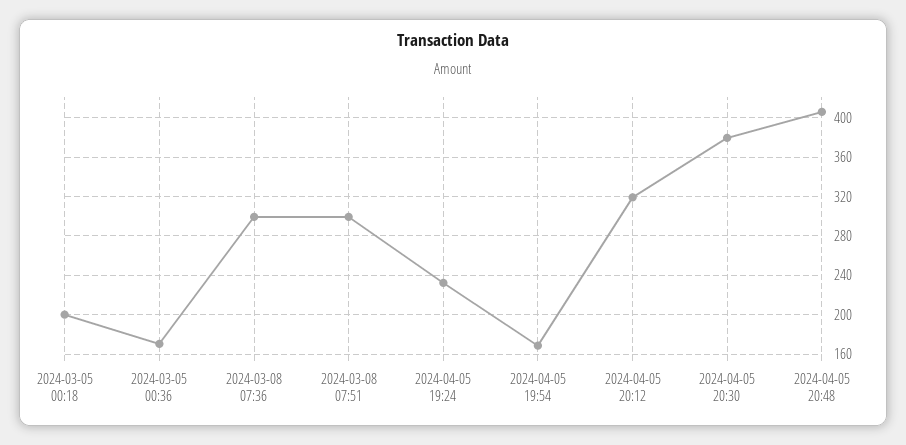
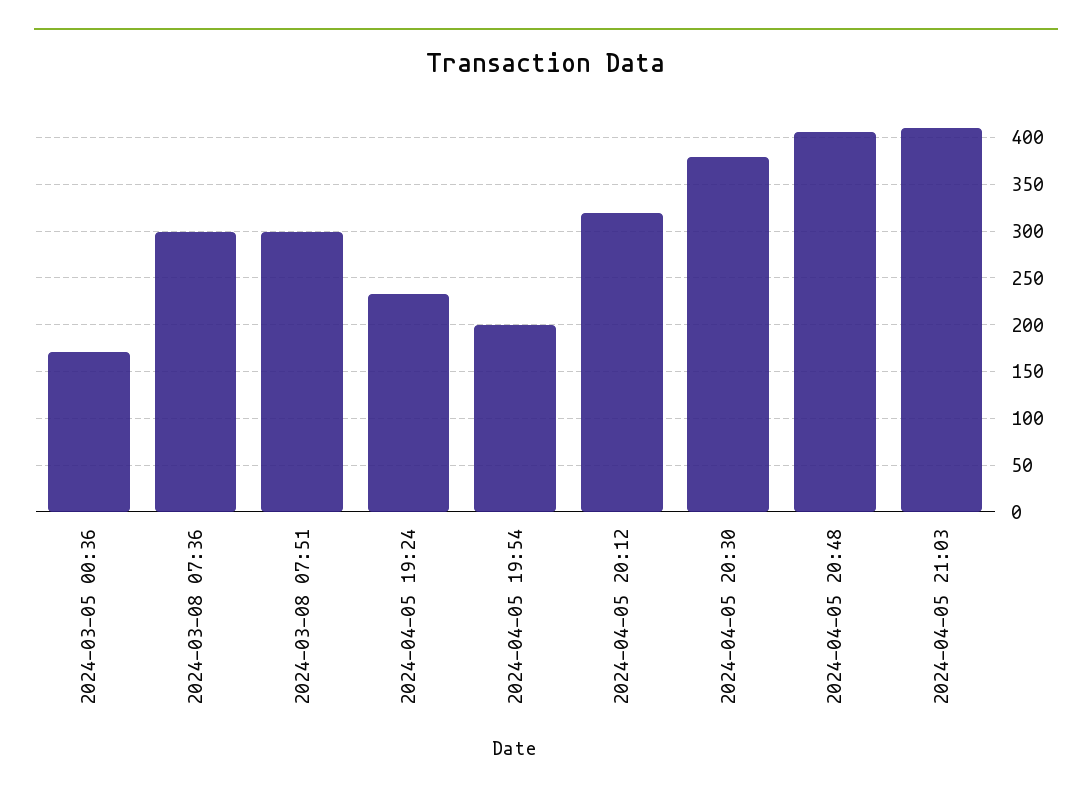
2024-03-05 00:18: 200 -> none
2024-04-05 19:54: 170 -> 200
2024-04-05 21:03: none -> 410

